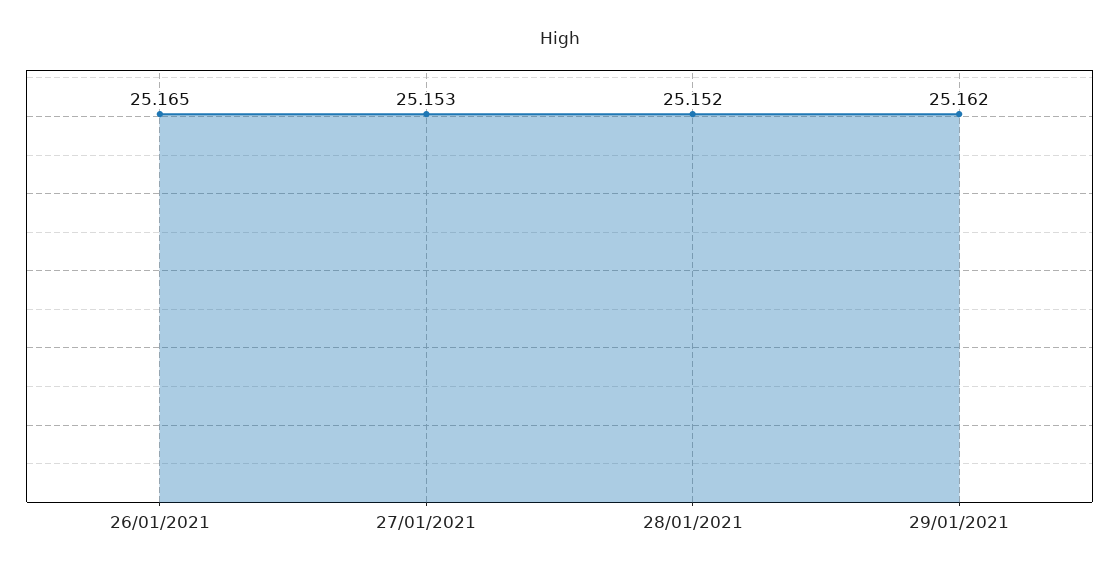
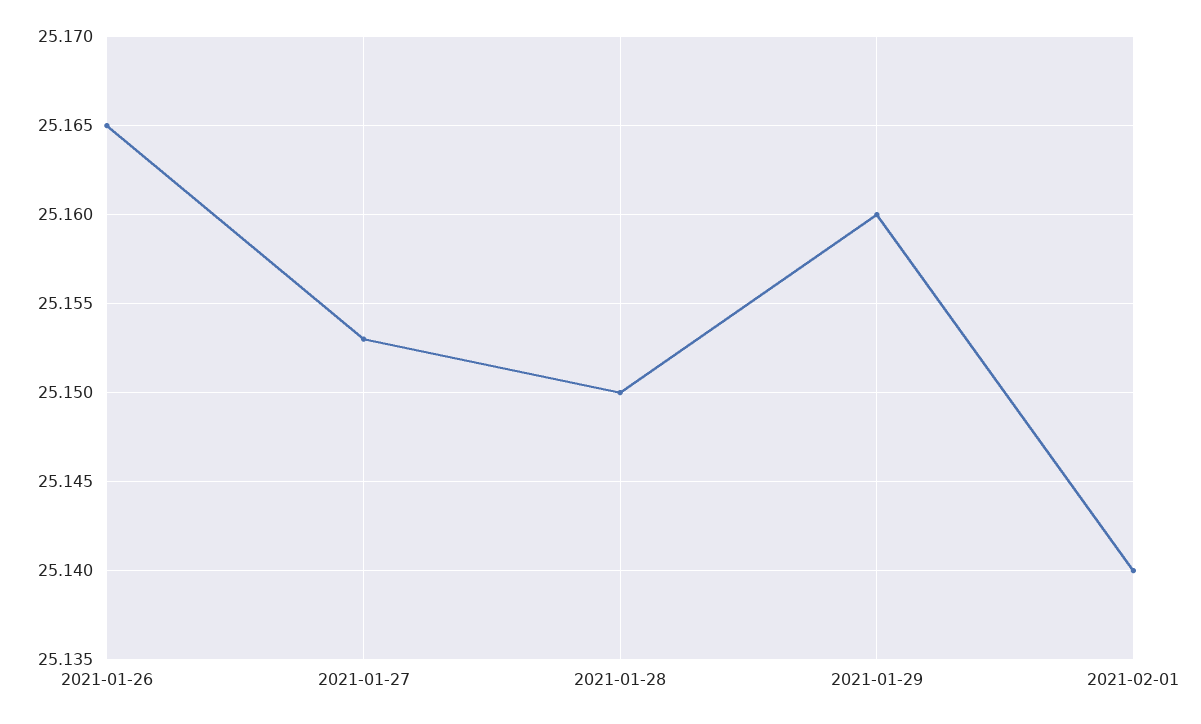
28/01/2021: 25.152 -> 25.15
29/01/2021: 25.162 -> 25.16
2021-02-01: none -> 25.14

